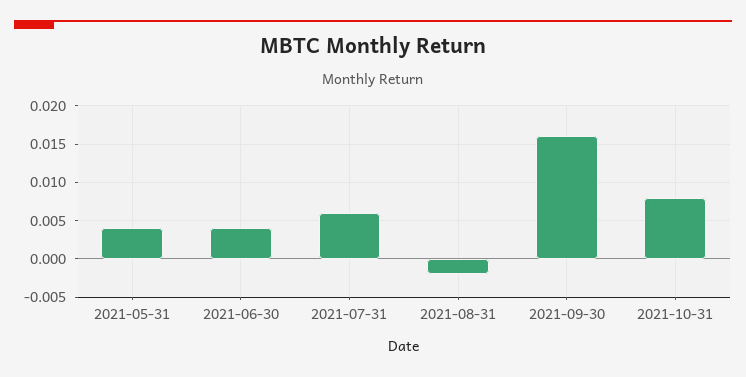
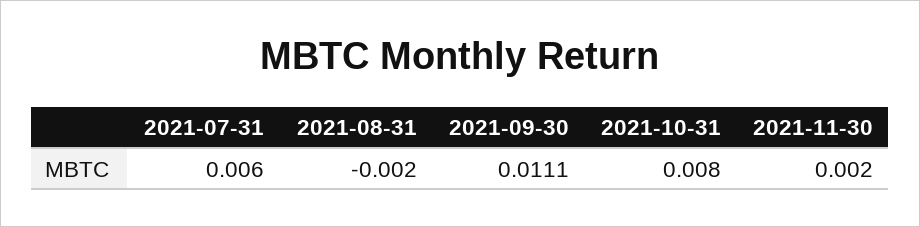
2021-05-31: 0.004 -> none
2021-06-30: 0.004 -> none
2021-09-30: 0.016 -> 0.0111
2021-11-30: none -> 0.002

